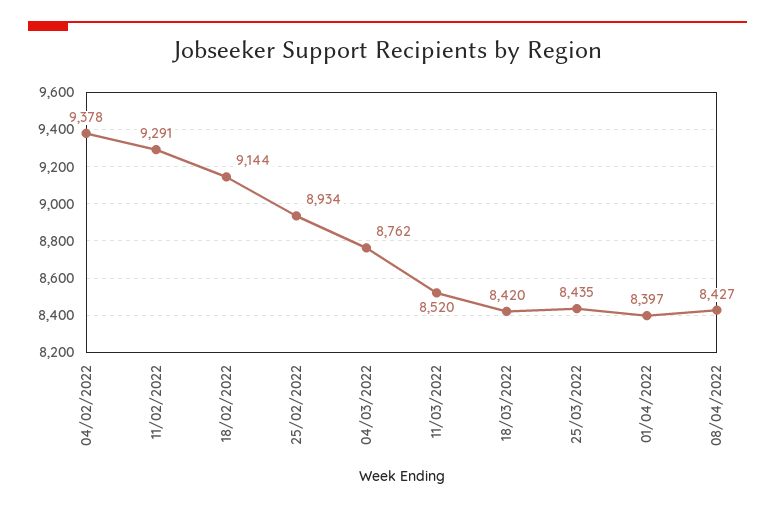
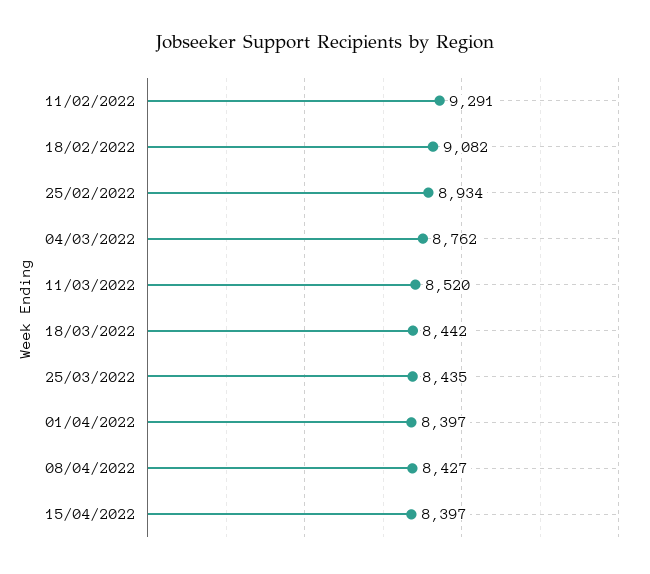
04/02/2022: 9378 -> none
18/02/2022: 9144 -> 9082
18/03/2022: 8420 -> 8442
15/04/2022: none -> 8397

